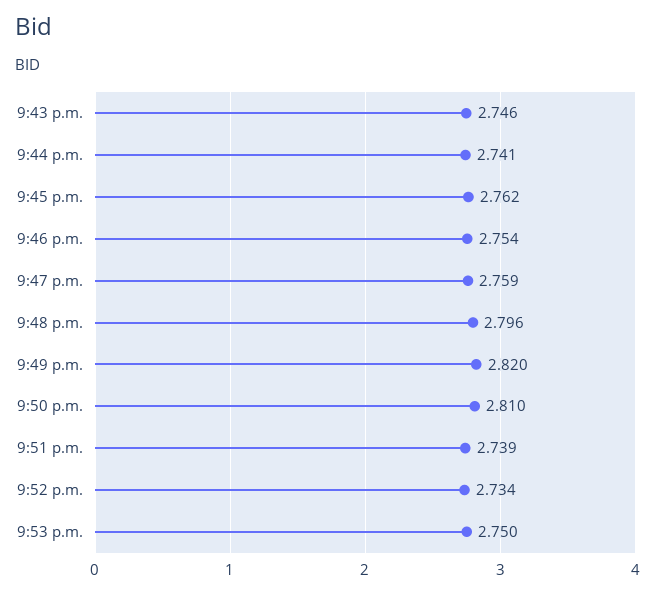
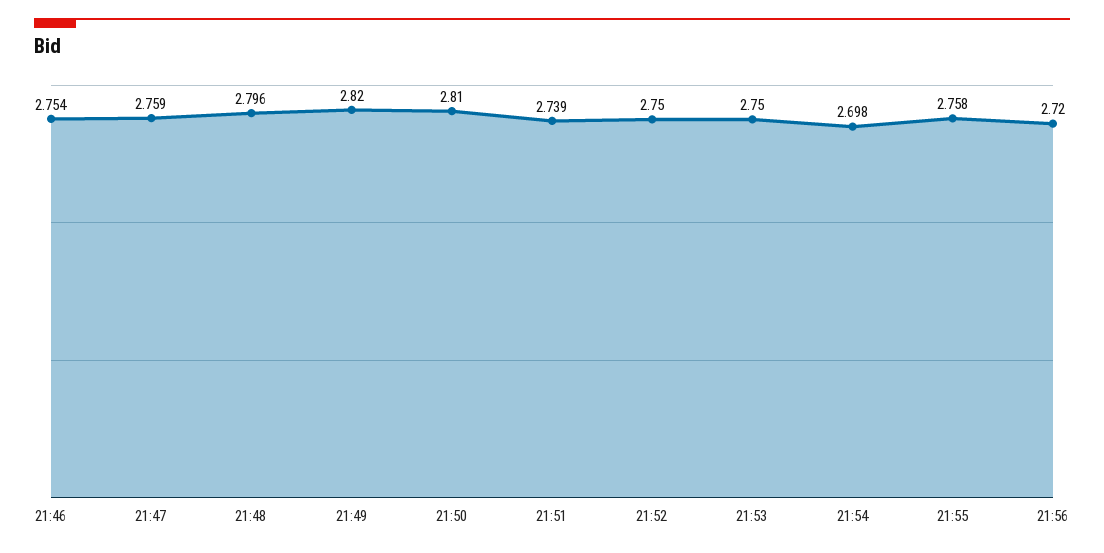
9:43 p.m.: 2.746 -> none
9:44 p.m.: 2.741 -> none
9:45 p.m.: 2.762 -> none
9:52 p.m.: 2.734 -> 2.75
21:54: none -> 2.698
21:55: none -> 2.758
21:56: none -> 2.72

